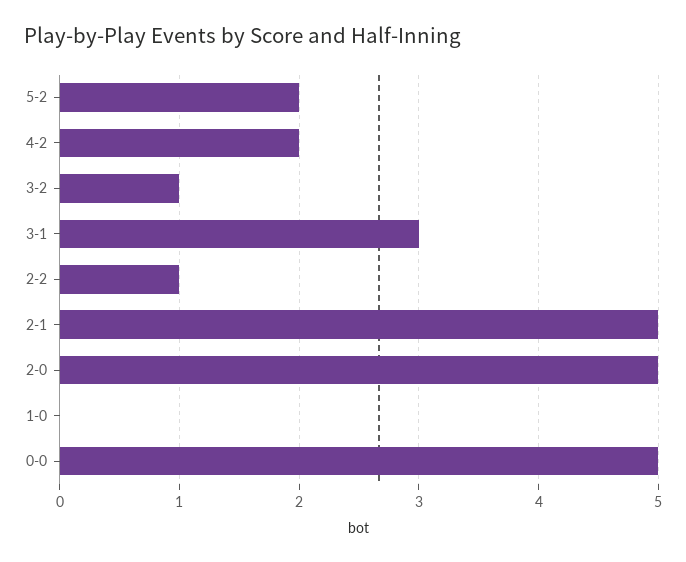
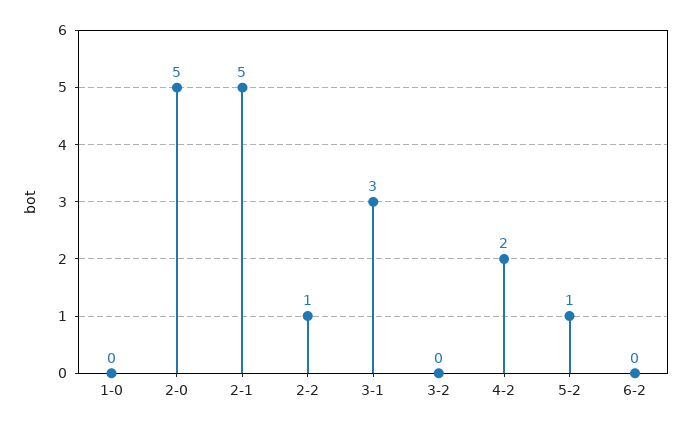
5-2: 2 -> 1
3-2: 1 -> 0
0-0: 5 -> none
6-2: none -> 0

